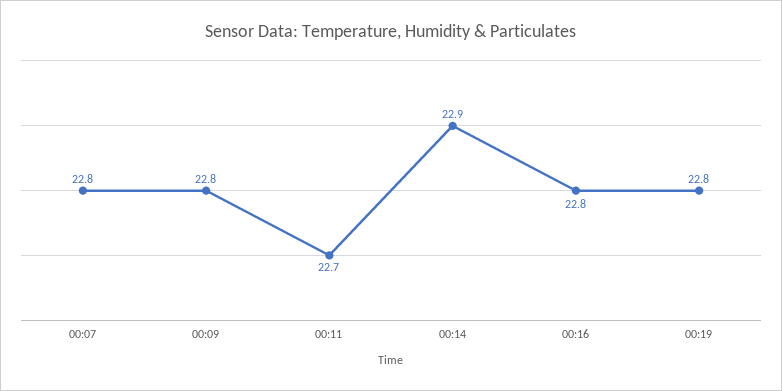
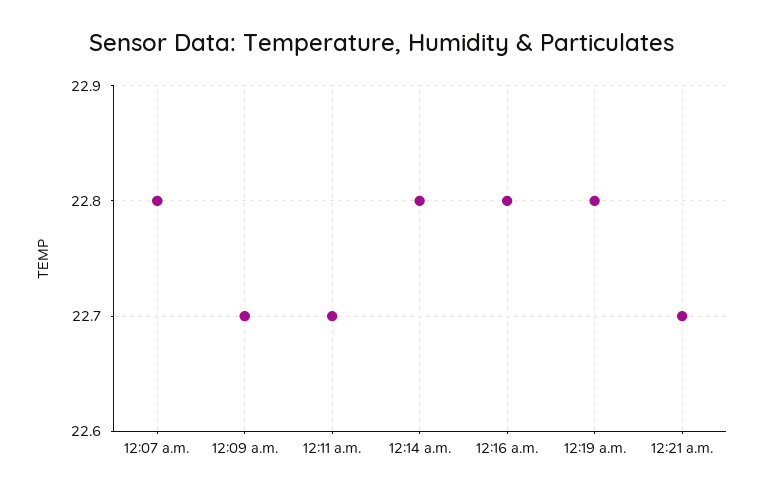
00:09: 22.8 -> 22.7
00:14: 22.9 -> 22.8
12:21 a.m.: none -> 22.7

